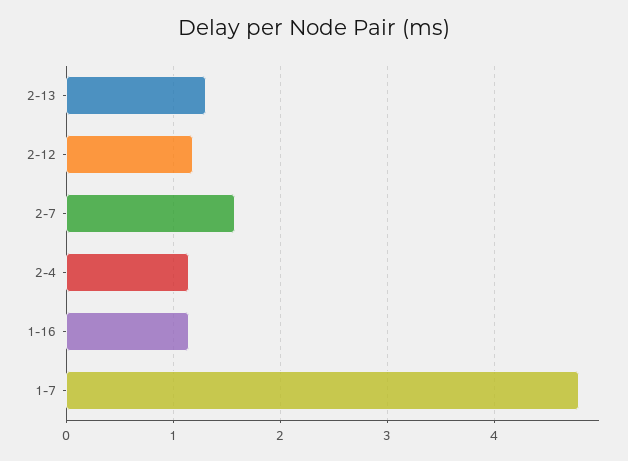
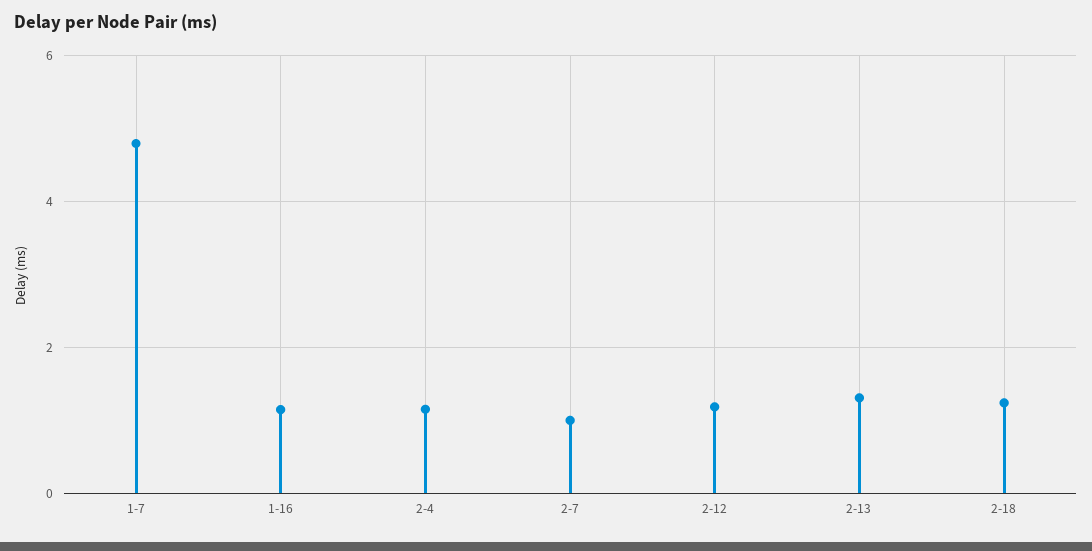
2-7: 1.6 -> 1
2-18: none -> 1.2

